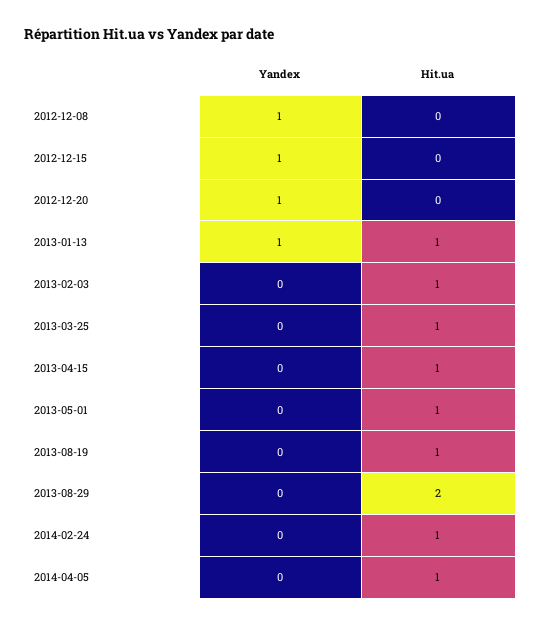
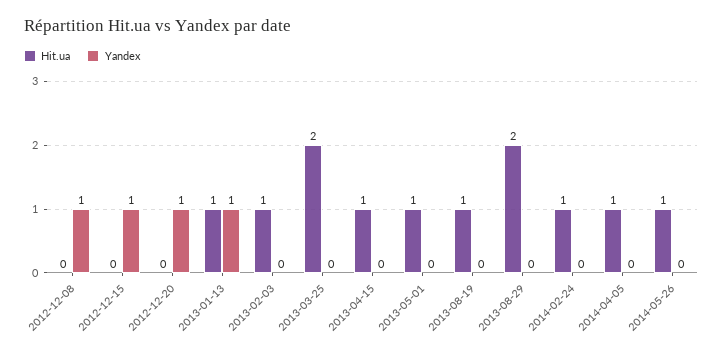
Hit.ua, 2013-03-25: 1 -> 2
Hit.ua, 2014-05-26: none -> 1
Yandex, 2014-05-26: none -> 0

